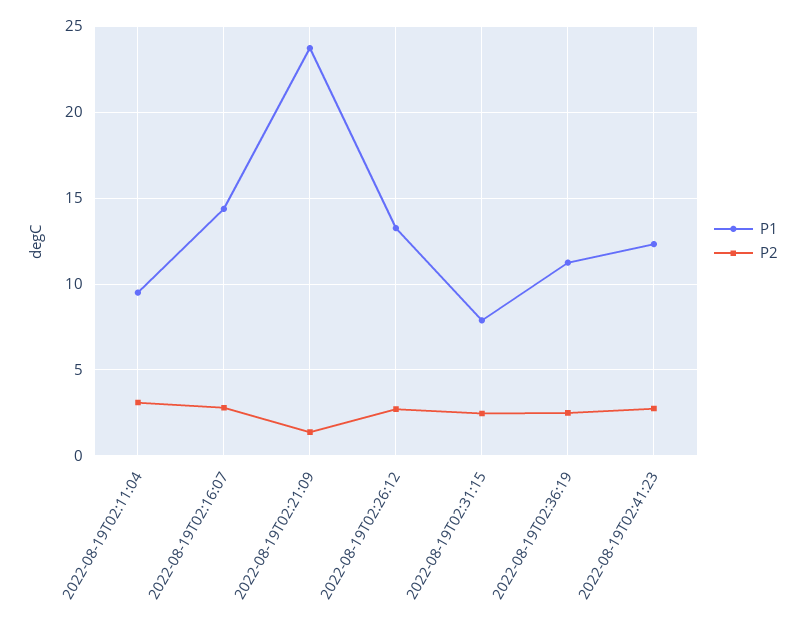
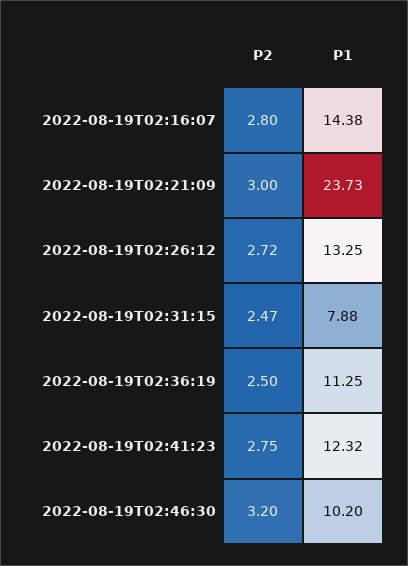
P1, 2022-08-19T02:11:04: 9.5 -> none
P2, 2022-08-19T02:11:04: 3 -> none
P2, 2022-08-19T02:21:09: 1.5 -> 3
P2, 2022-08-19T02:46:30: none -> 3.2
P1, 2022-08-19T02:46:30: none -> 10.2

